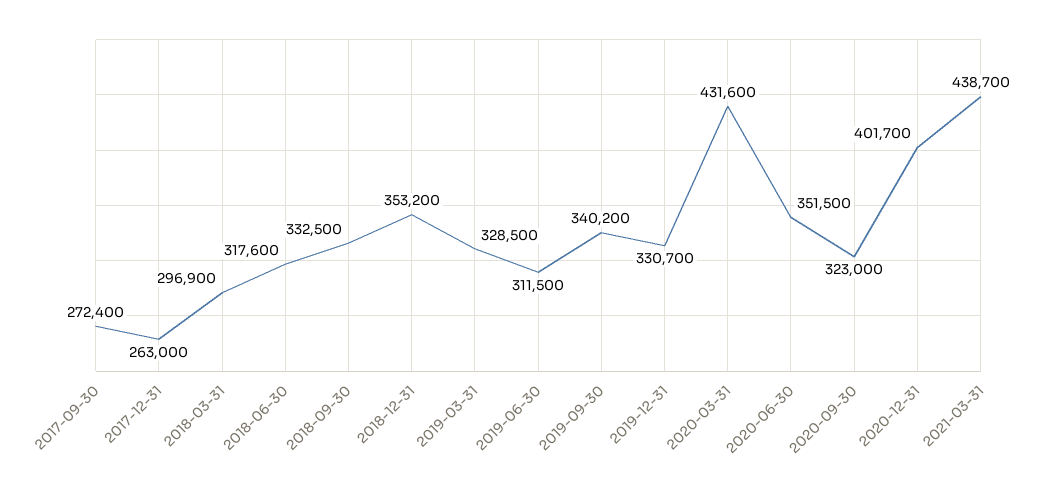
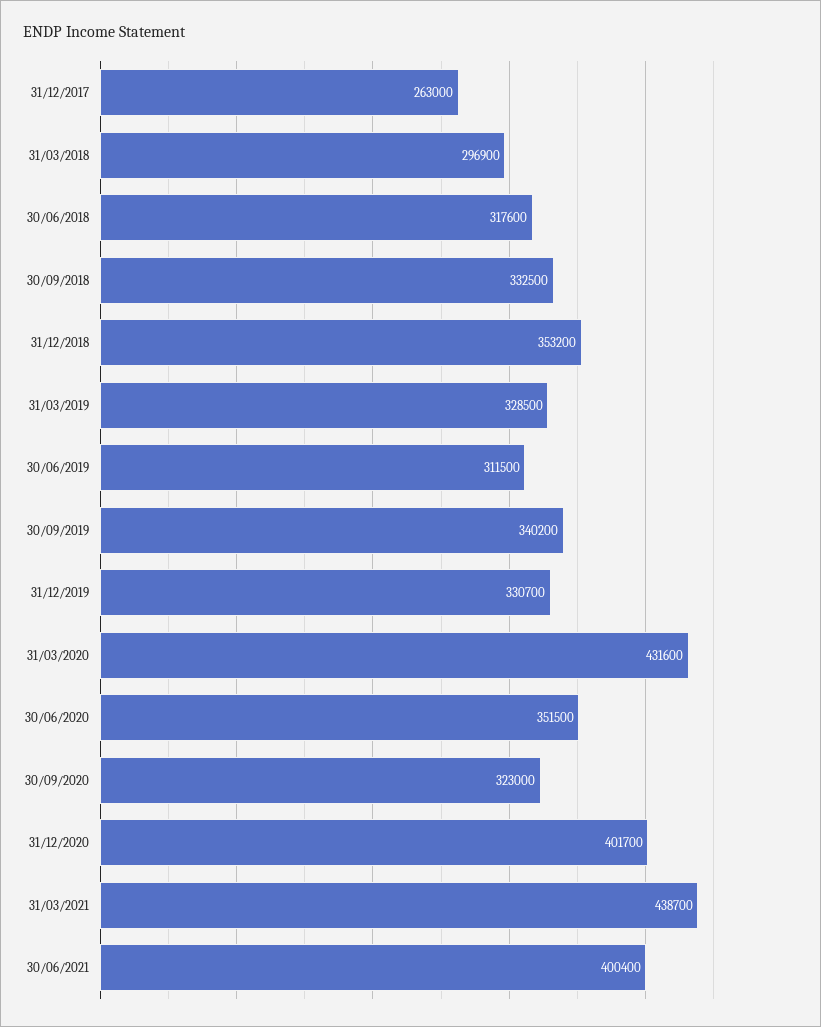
2017-09-30: 272400 -> none
30/06/2021: none -> 400400

